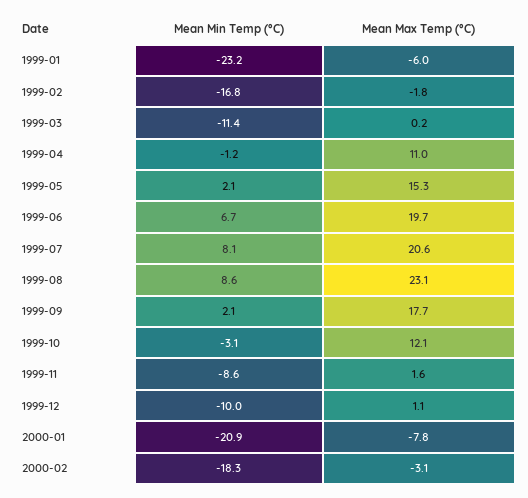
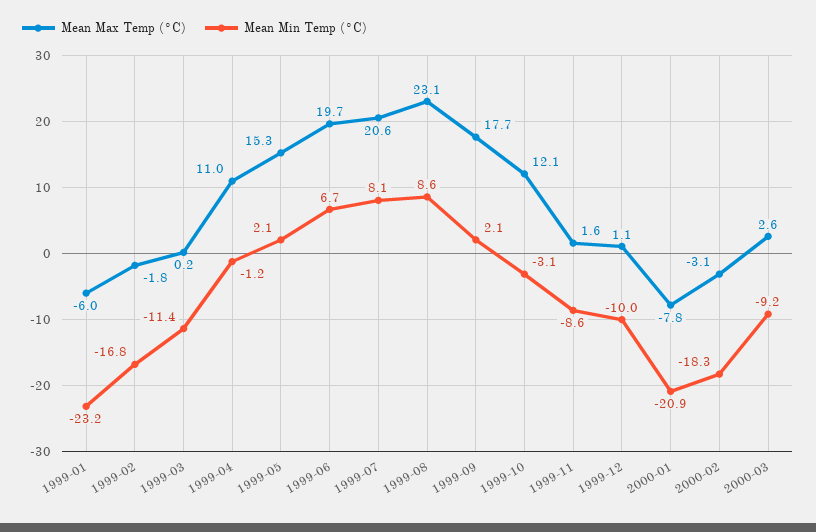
Mean Max Temp (°C), 2000-03: none -> 2.6
Mean Min Temp (°C), 2000-03: none -> -9.2

